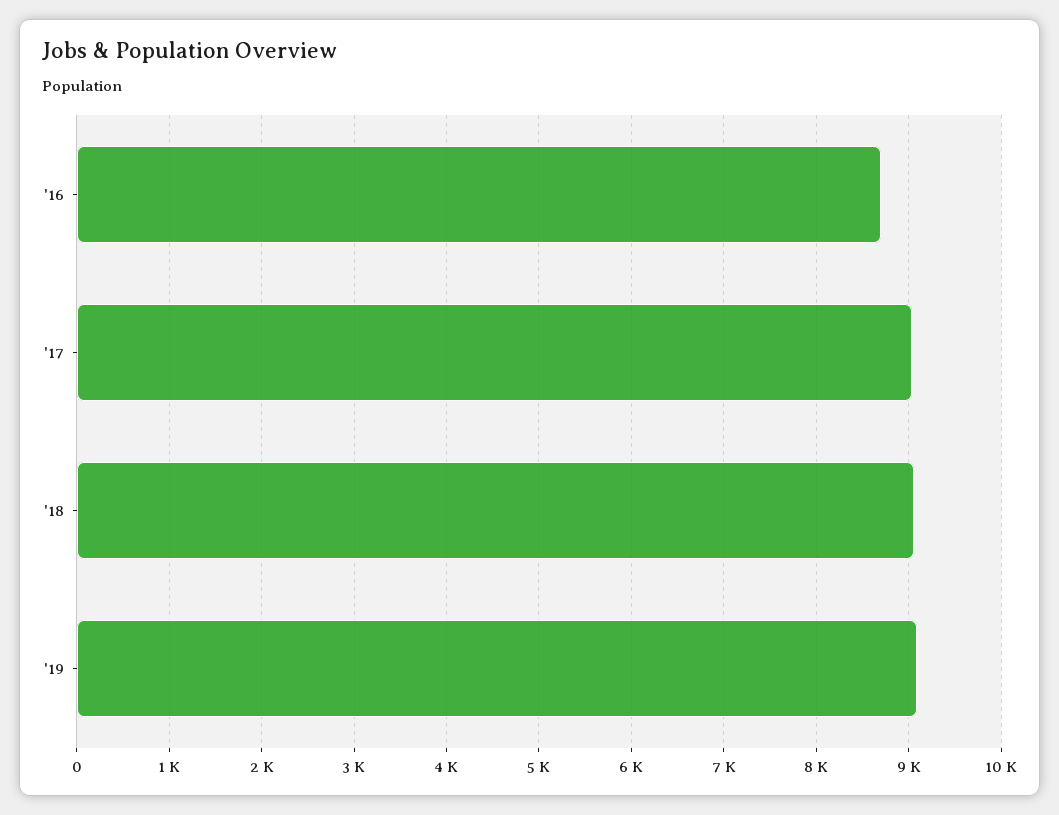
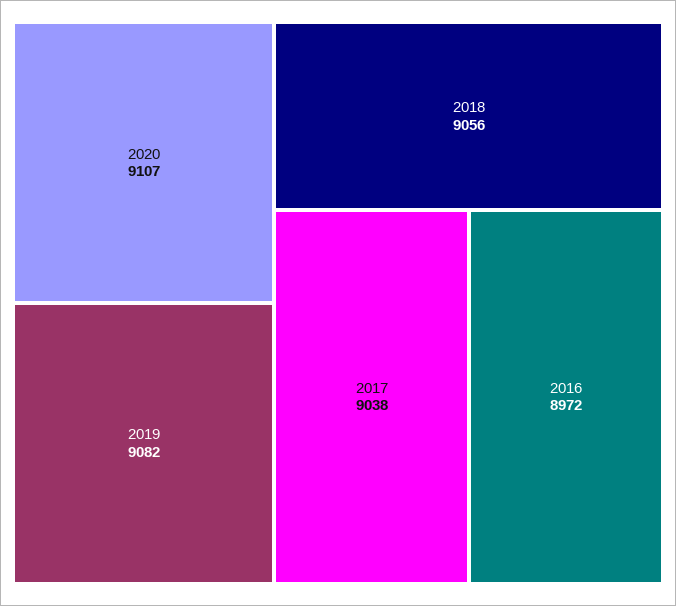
'16: 8700 -> 8972
2020: none -> 9107

